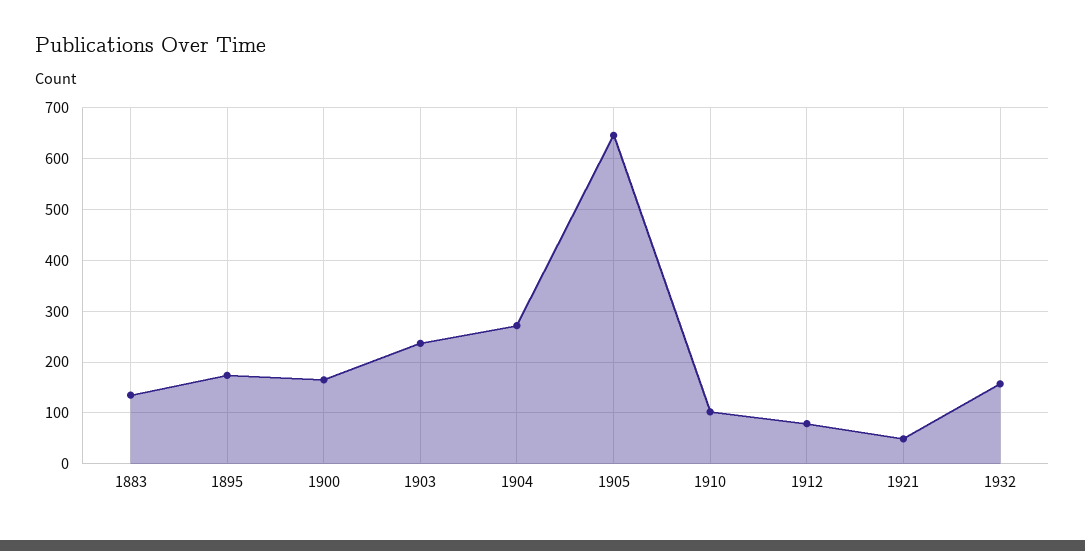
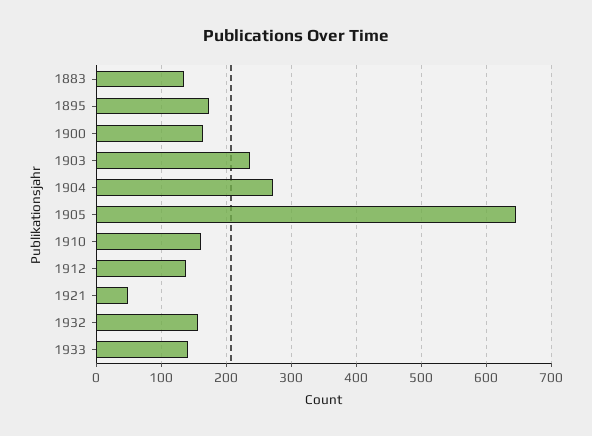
1910: 100 -> 160
1912: 80 -> 140
1933: none -> 140

